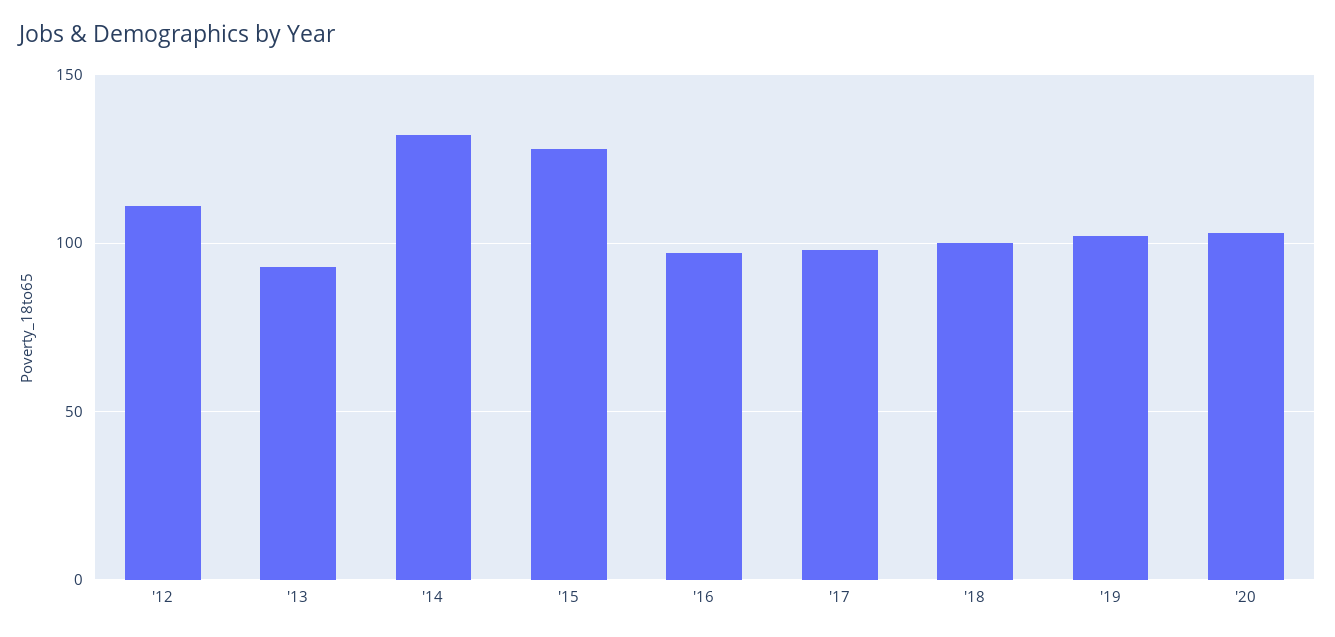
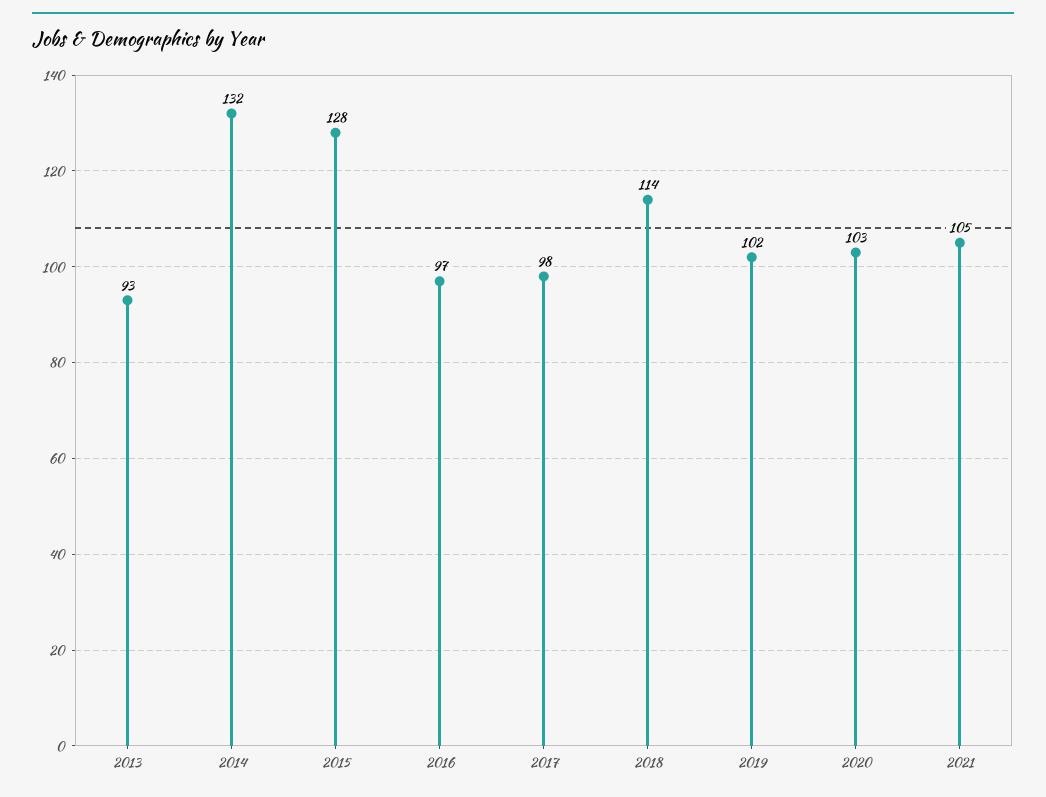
'12: 110 -> none
'18: 100 -> 114
2021: none -> 105

